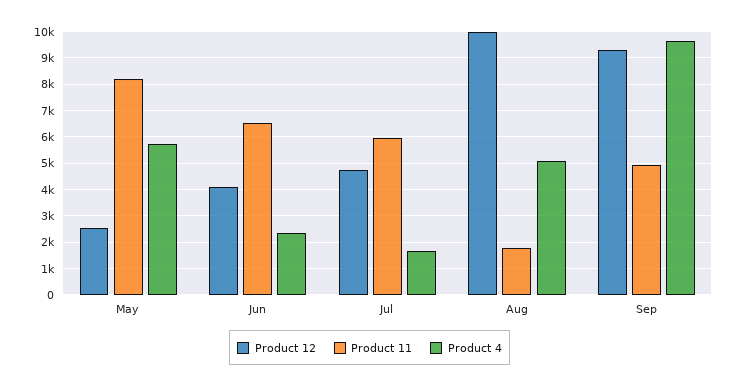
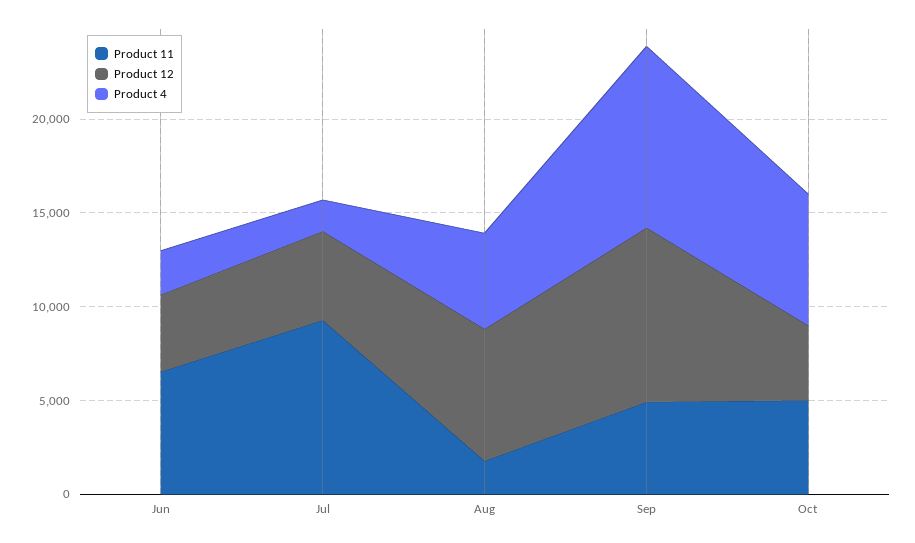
Product 12, May: 2500 -> none
Product 11, May: 8250 -> none
Product 4, May: 5750 -> none
Product 11, Jul: 6000 -> 9000
Product 12, Aug: 10000 -> 7000
Product 11, Oct: none -> 5000
Product 12, Oct: none -> 4000
Product 4, Oct: none -> 7000

